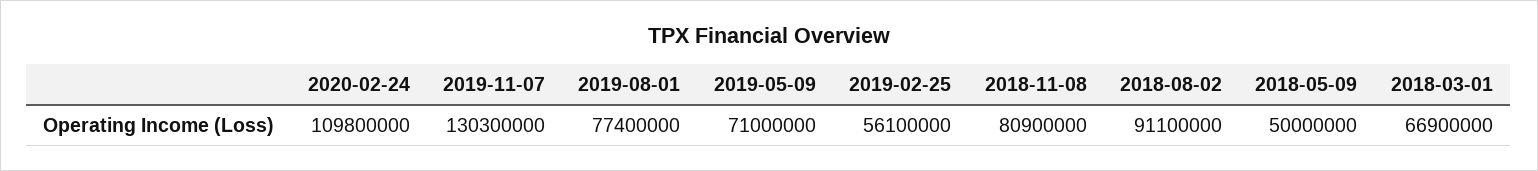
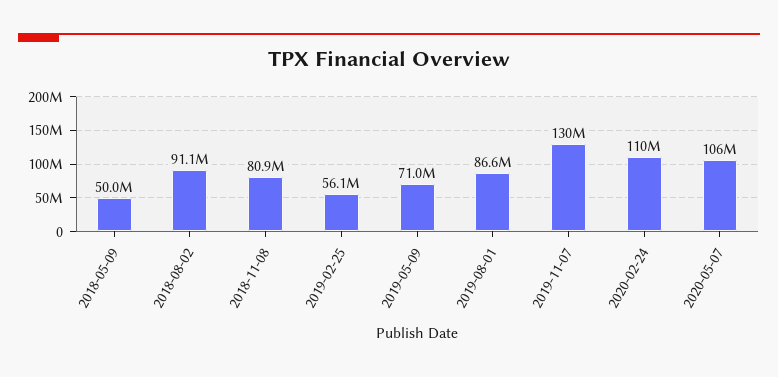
2019-08-01: 77400000 -> 86600000
2018-03-01: 66900000 -> none
2020-05-07: none -> 106000000

